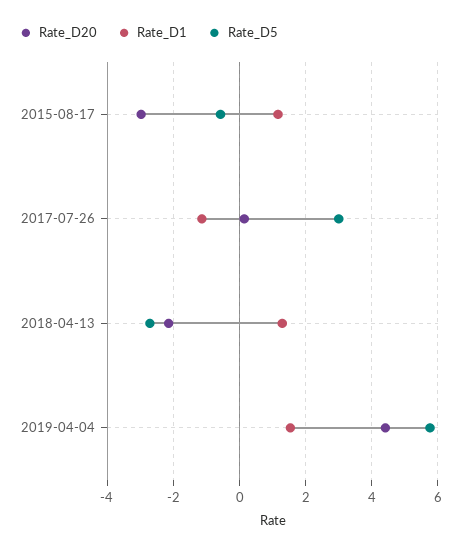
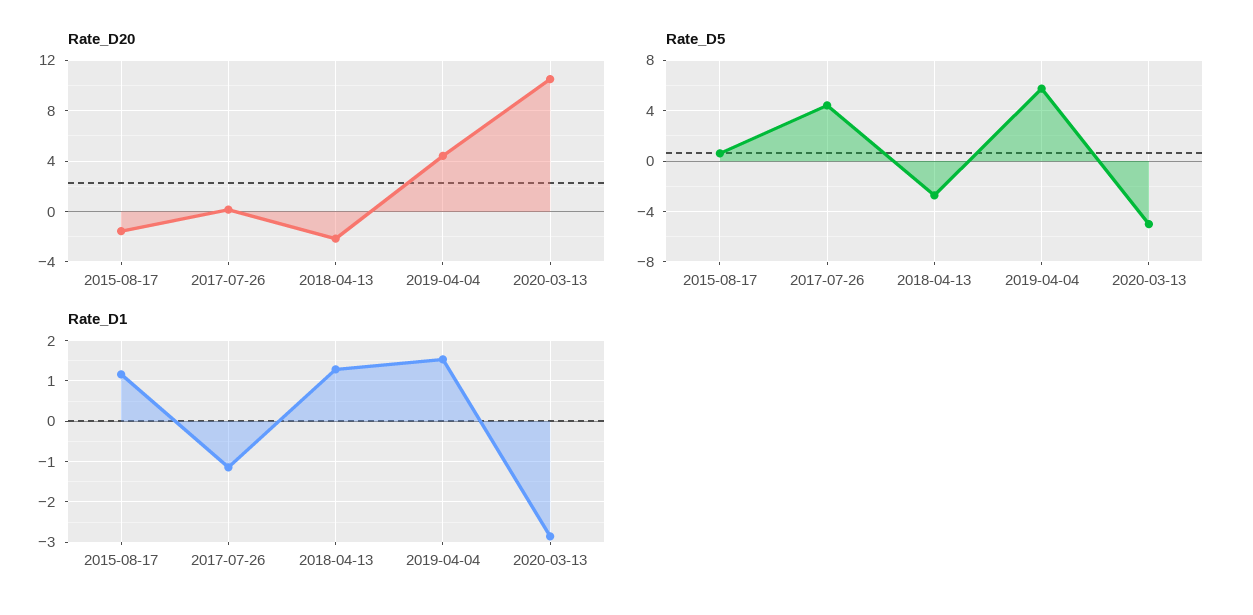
Rate_D20, 2015-08-17: -3 -> -1.5
Rate_D5, 2015-08-17: -0.6 -> 0.5
Rate_D5, 2017-07-26: 3 -> 4.5
Rate_D20, 2020-03-13: none -> 10.5
Rate_D5, 2020-03-13: none -> -5
Rate_D1, 2020-03-13: none -> -2.8

